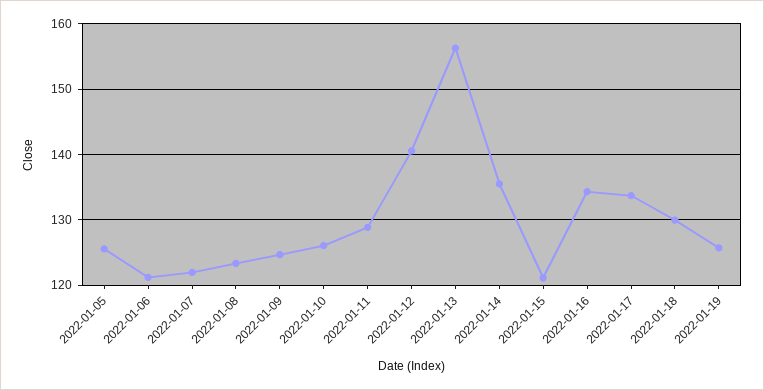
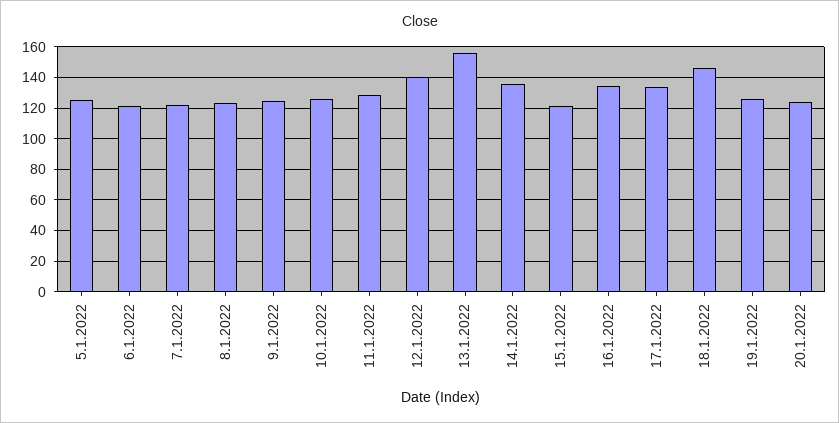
2022-01-18: 130 -> 145
20.1.2022: none -> 125

